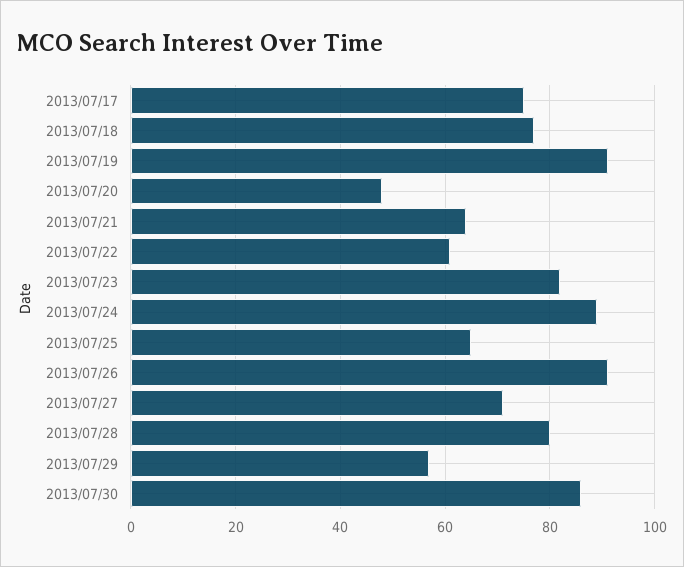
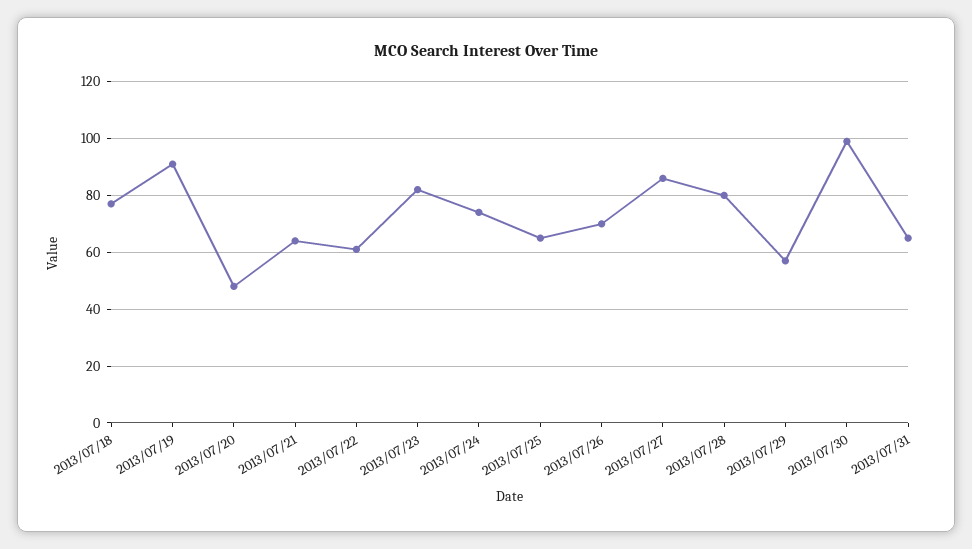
2013/07/17: 75 -> none
2013/07/24: 90 -> 75
2013/07/26: 90 -> 70
2013/07/27: 70 -> 85
2013/07/30: 85 -> 100
2013/07/31: none -> 65

